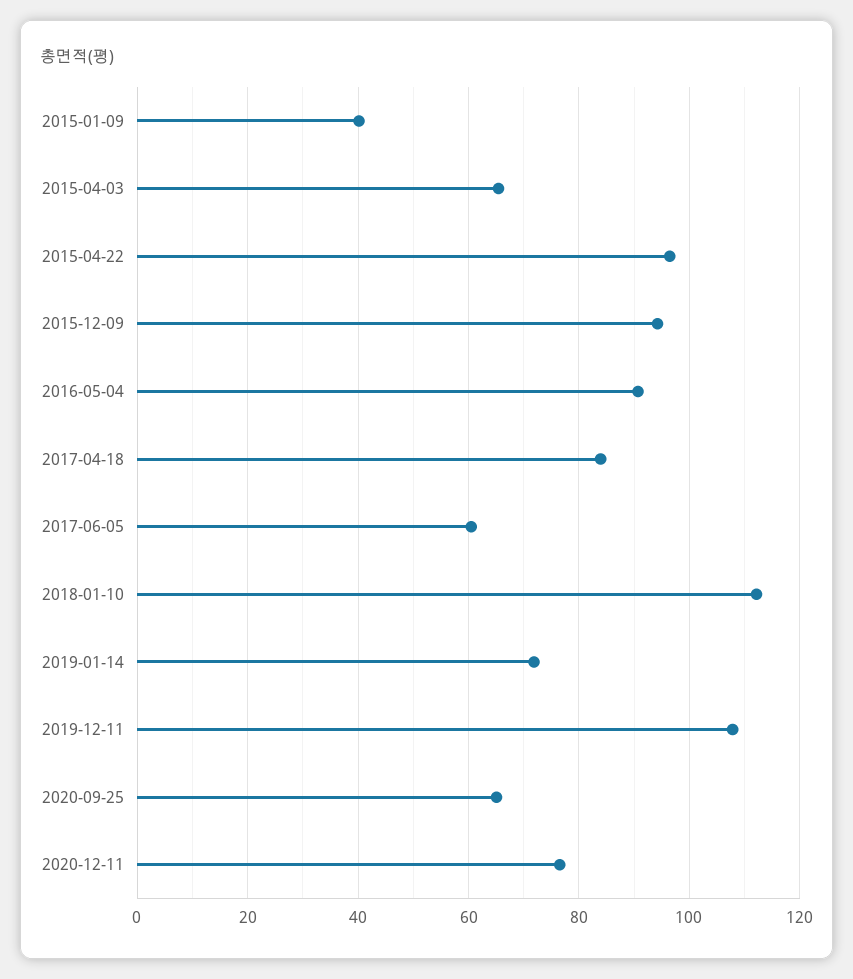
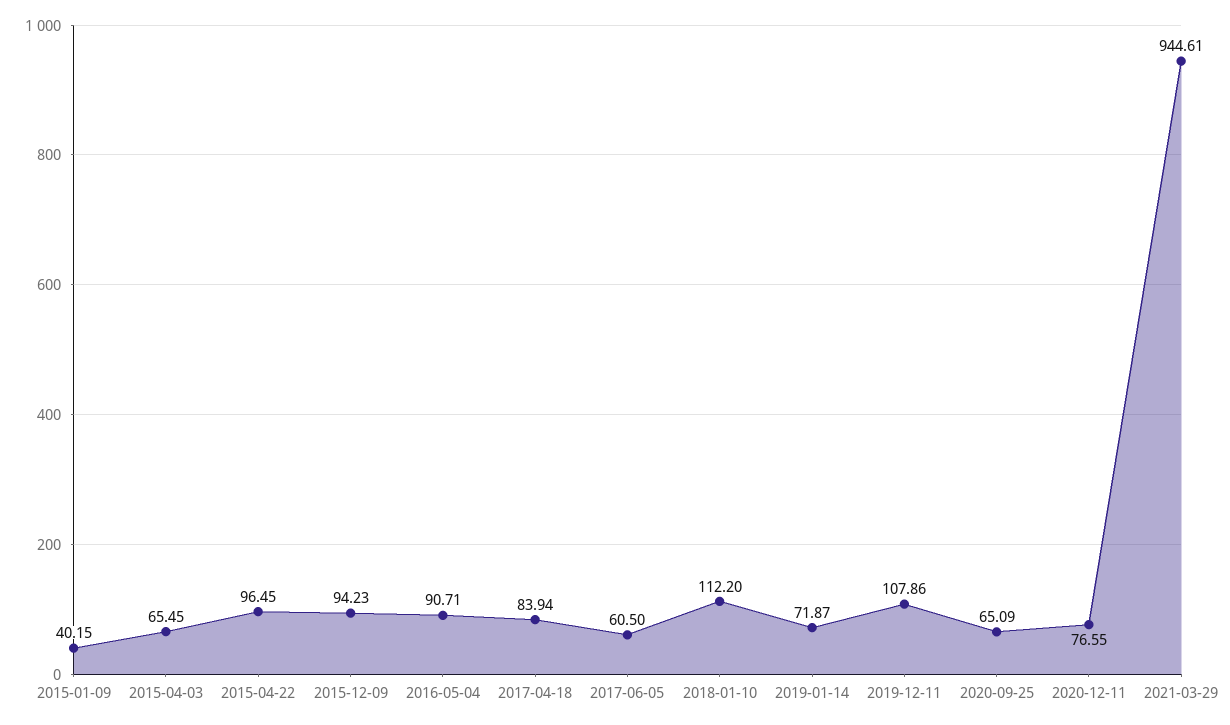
2021-03-29: none -> 944.61

